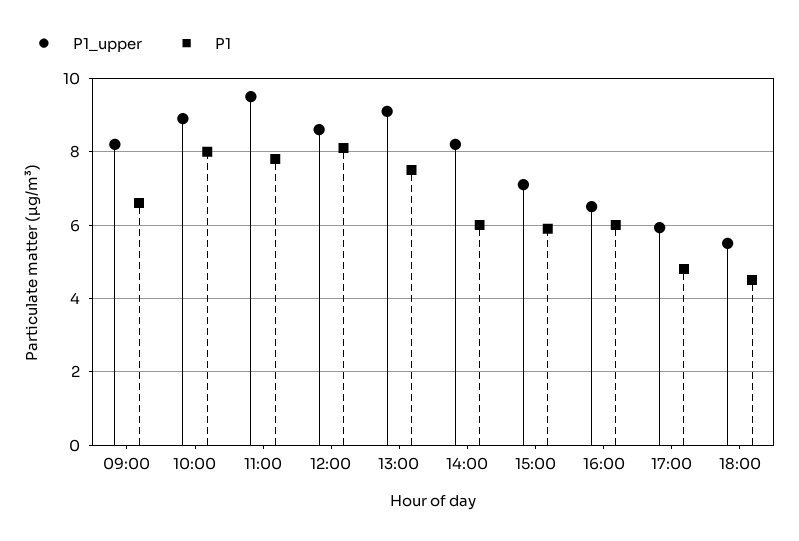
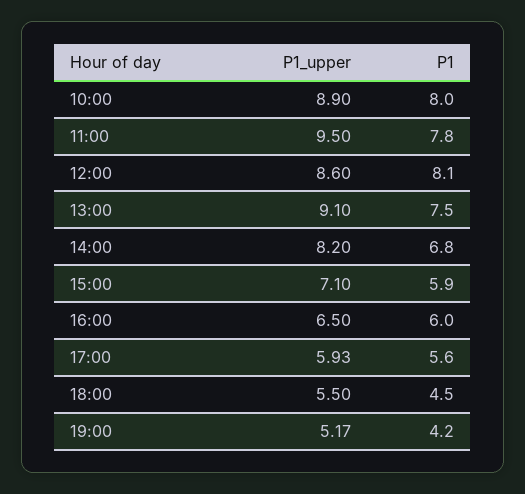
P1_upper, 09:00: 8.2 -> none
P1, 09:00: 6.6 -> none
P1, 14:00: 6 -> 6.8
P1, 17:00: 4.8 -> 5.6
P1_upper, 19:00: none -> 5.17
P1, 19:00: none -> 4.2

